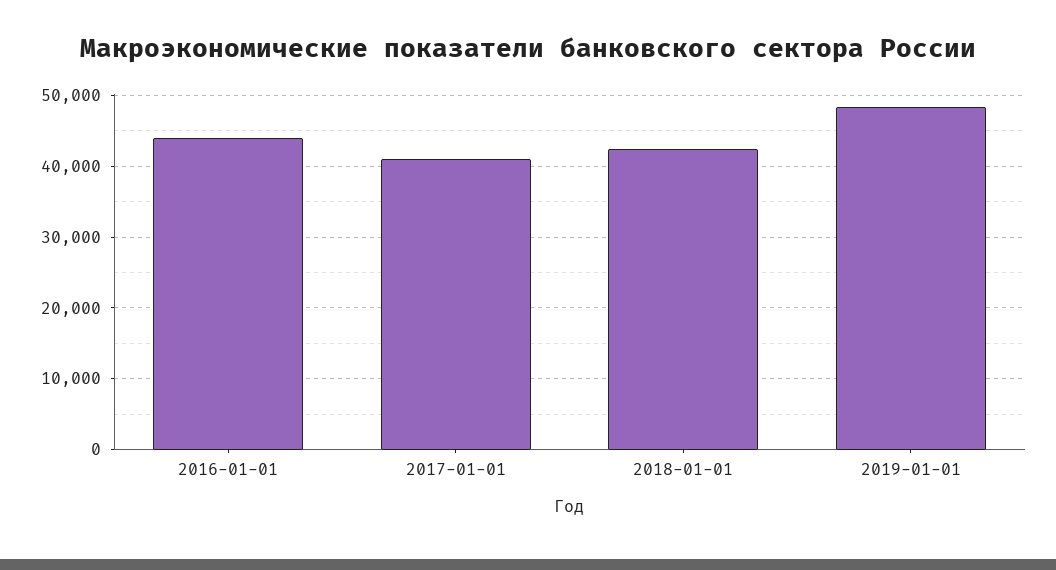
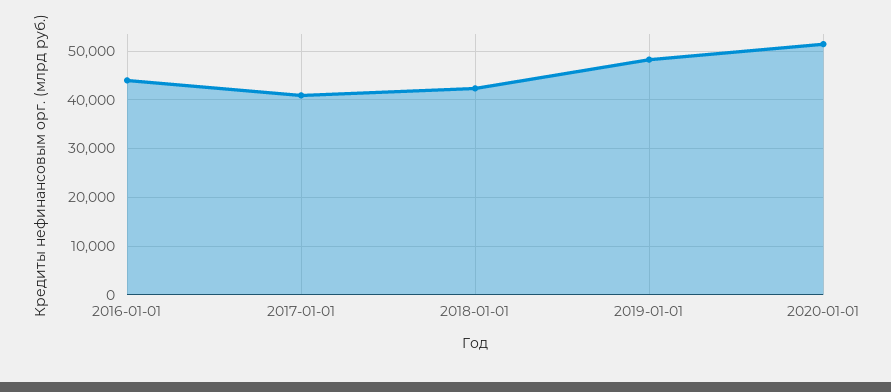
2020-01-01: none -> 52000

